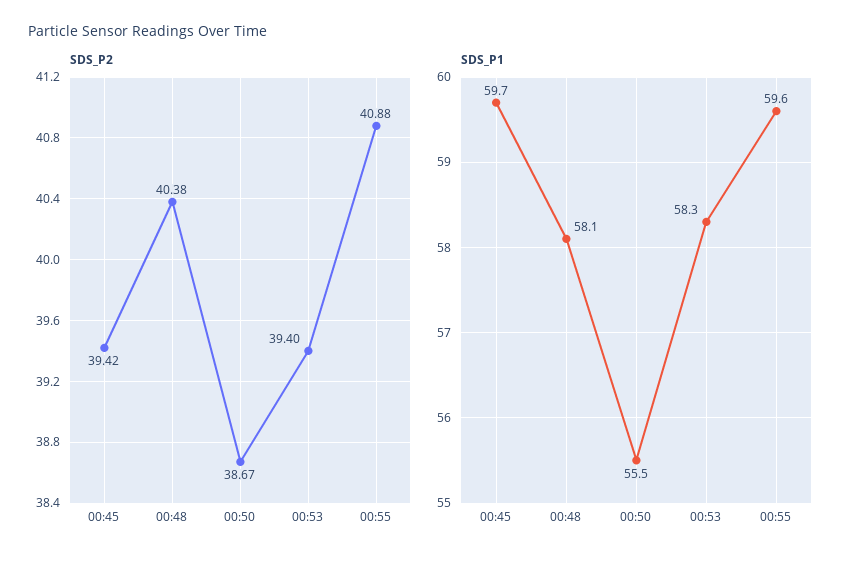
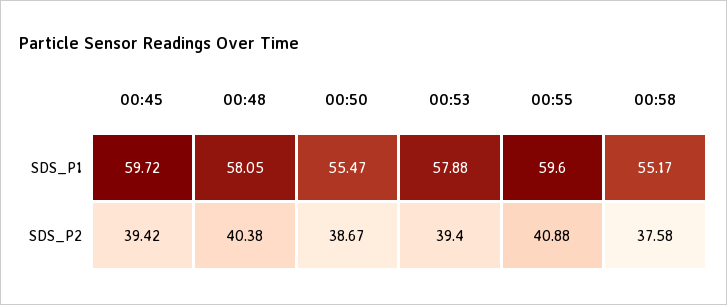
SDS_P1, 00:53: 58.3 -> 57.88
SDS_P1, 00:58: none -> 55.17
SDS_P2, 00:58: none -> 37.58

